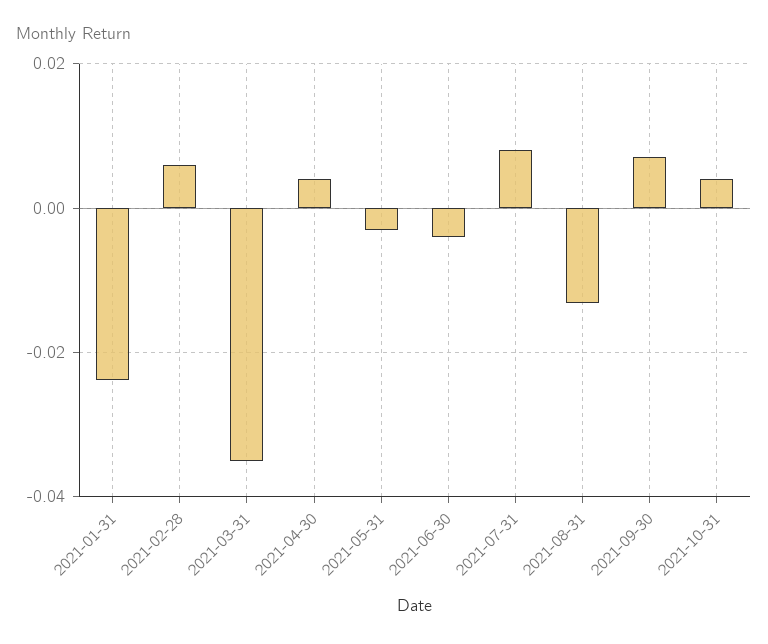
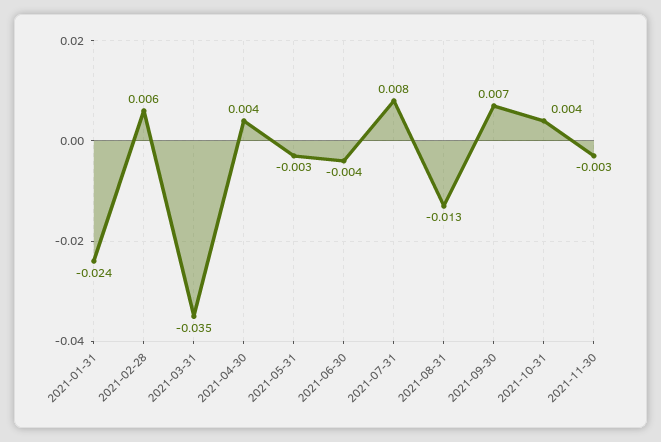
2021-11-30: none -> -0.003

